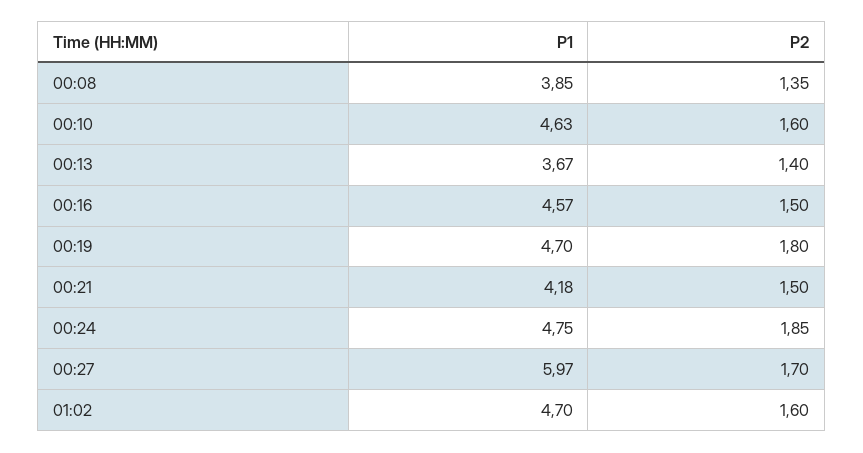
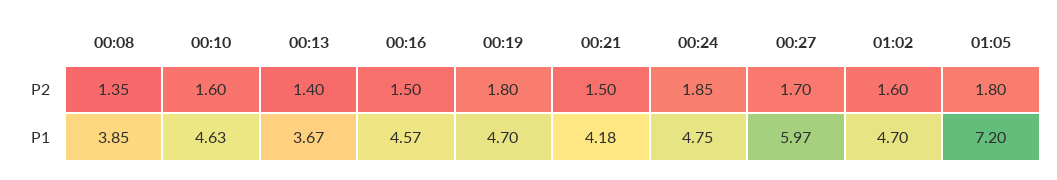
P2, 01:05: none -> 1.8
P1, 01:05: none -> 7.2

